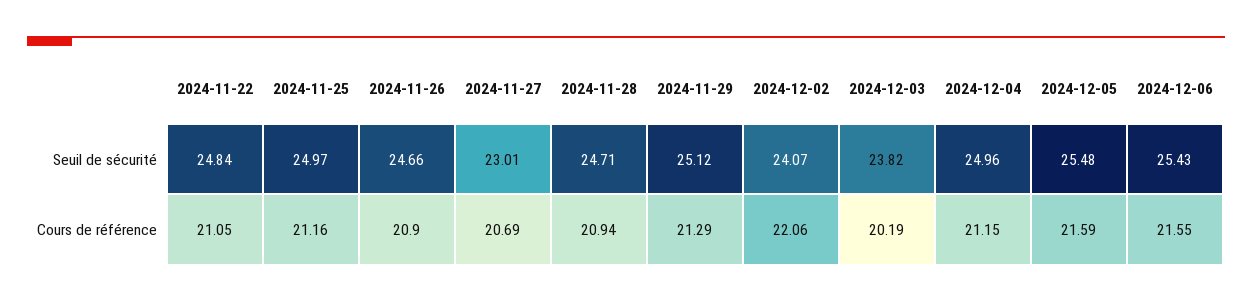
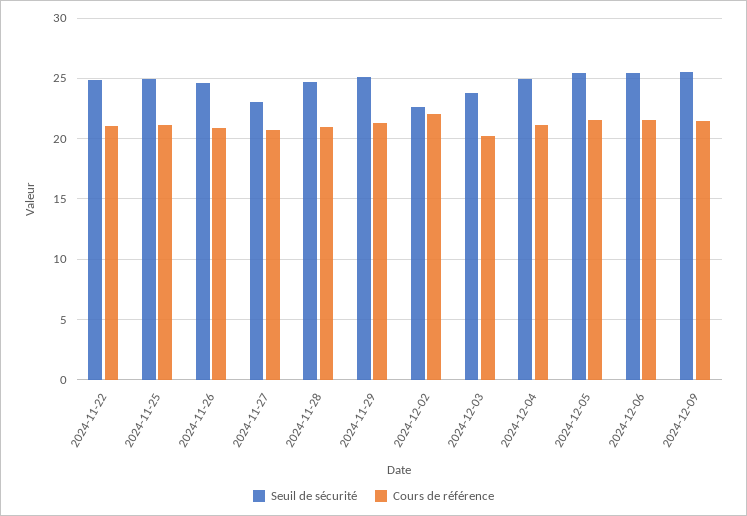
Seuil de sécurité, 2024-12-02: 24.07 -> 22.5
Seuil de sécurité, 2024-12-09: none -> 25.5
Cours de référence, 2024-12-09: none -> 21.5

